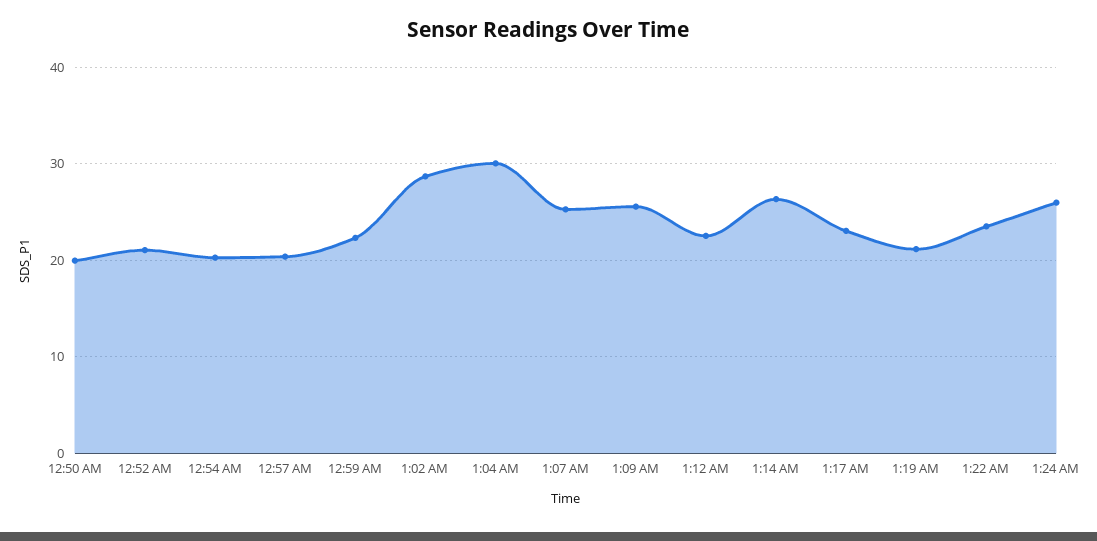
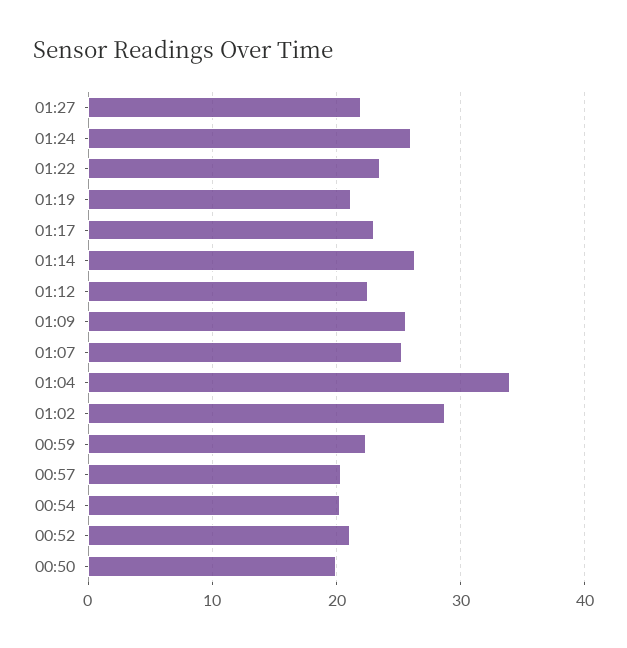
1:04 AM: 30 -> 34
01:27: none -> 22

